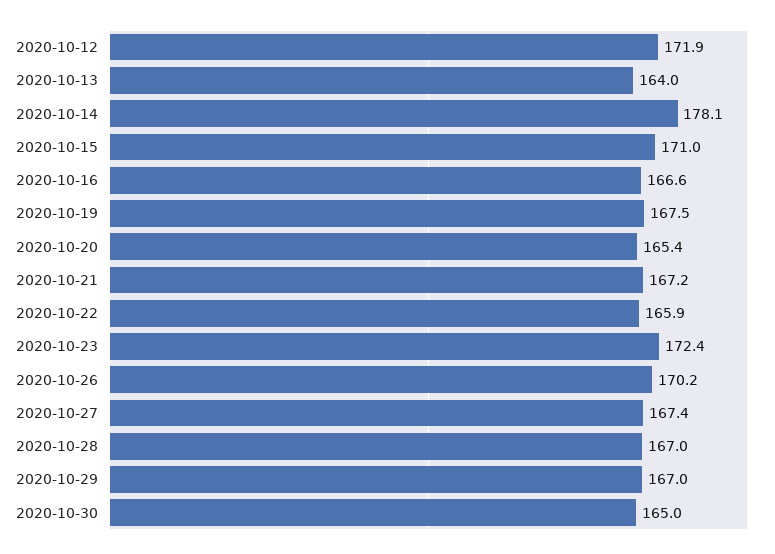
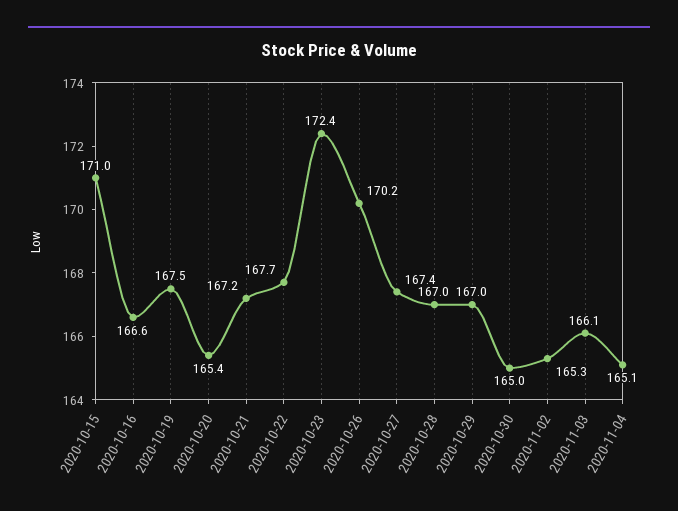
2020-10-12: 171.9 -> none
2020-10-13: 164 -> none
2020-10-14: 178.1 -> none
2020-10-22: 165.9 -> 167.7
2020-11-02: none -> 165.3
2020-11-03: none -> 166.1
2020-11-04: none -> 165.1

